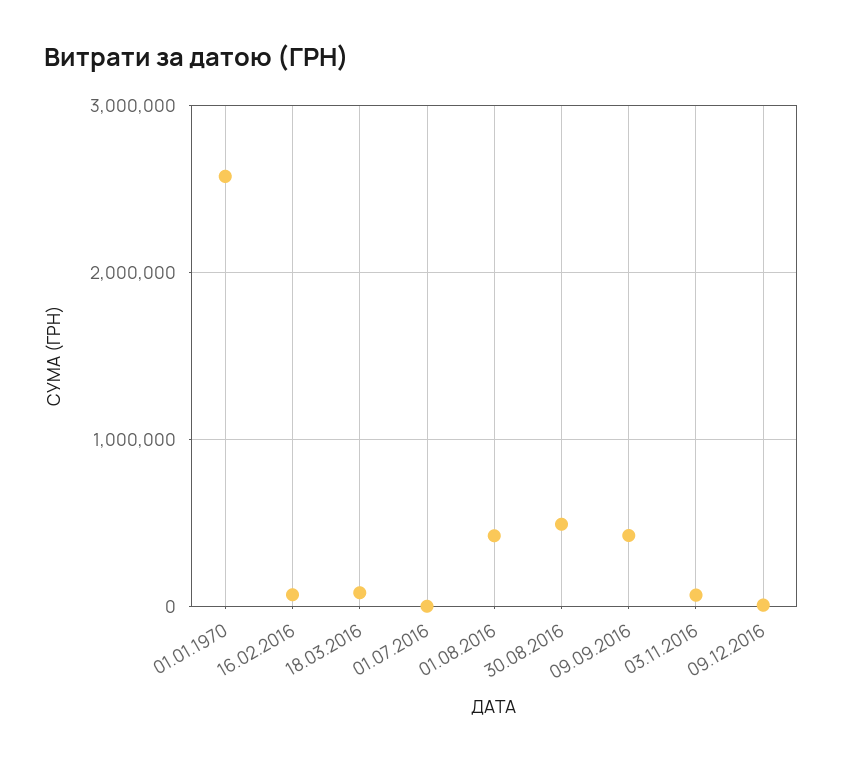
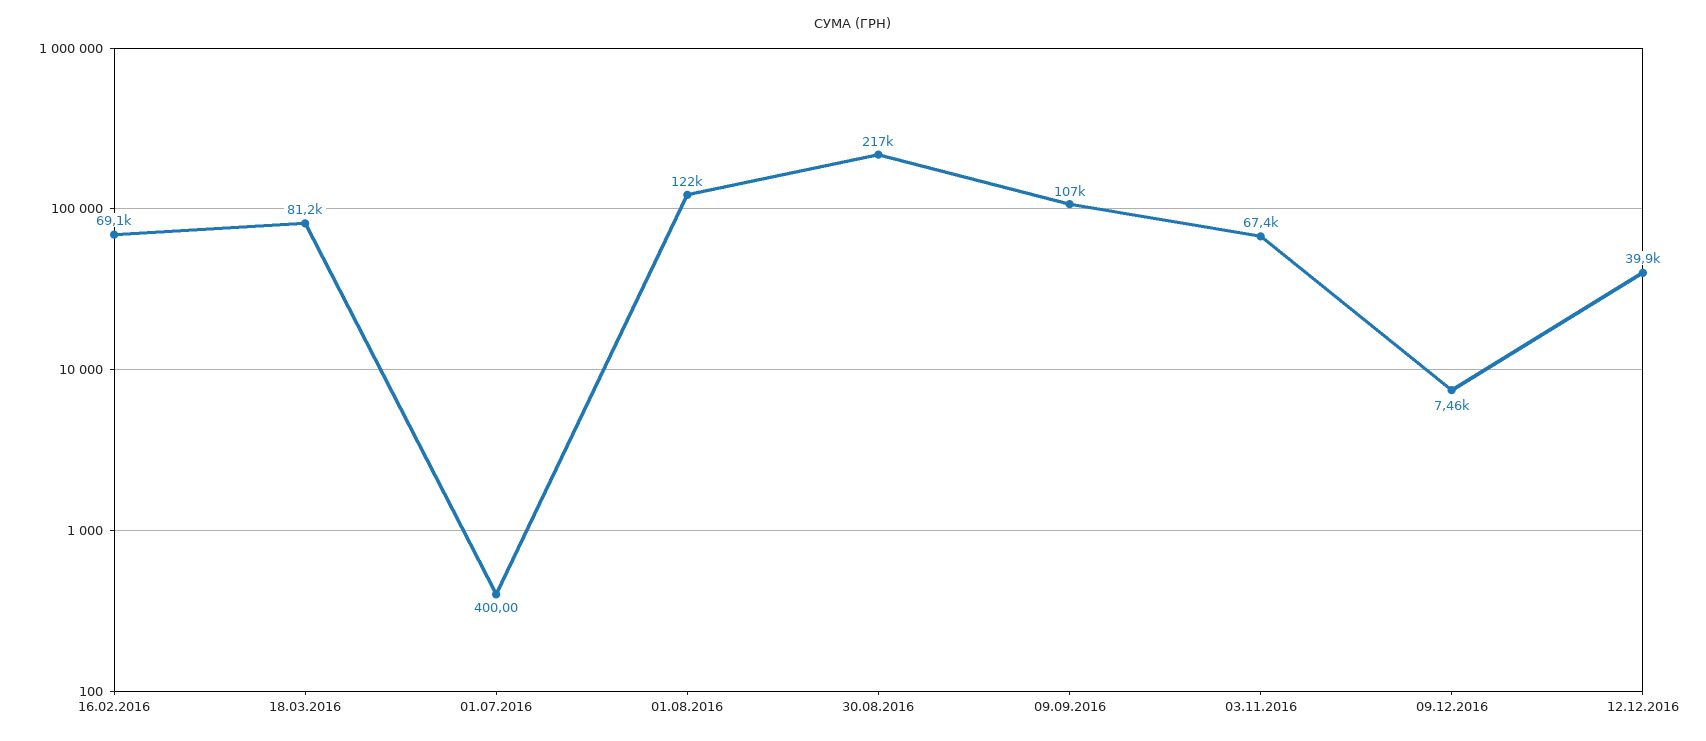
01.01.1970: 2600000 -> none
01.08.2016: 400000 -> 122000
30.08.2016: 500000 -> 217000
09.09.2016: 400000 -> 107000
12.12.2016: none -> 39900

